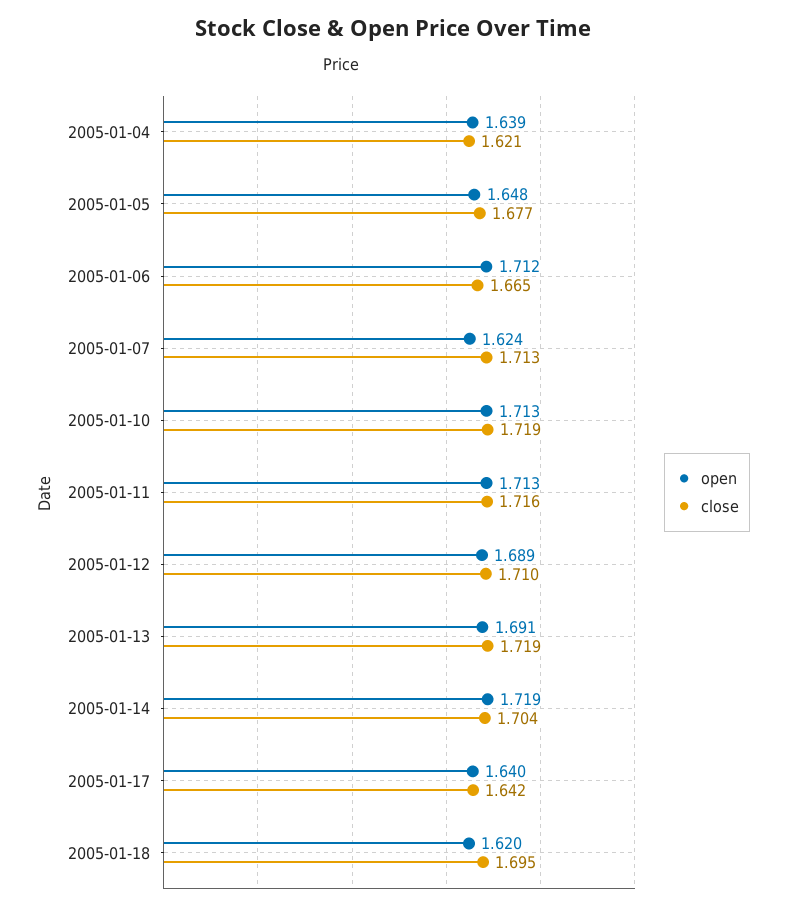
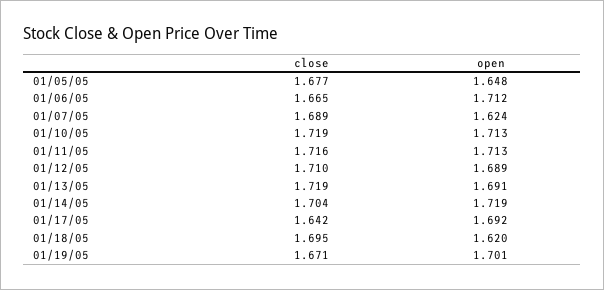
open, 2005-01-04: 1.639 -> none
close, 2005-01-04: 1.621 -> none
close, 2005-01-07: 1.713 -> 1.689
open, 2005-01-17: 1.64 -> 1.692
close, 01/19/05: none -> 1.671
open, 01/19/05: none -> 1.701

